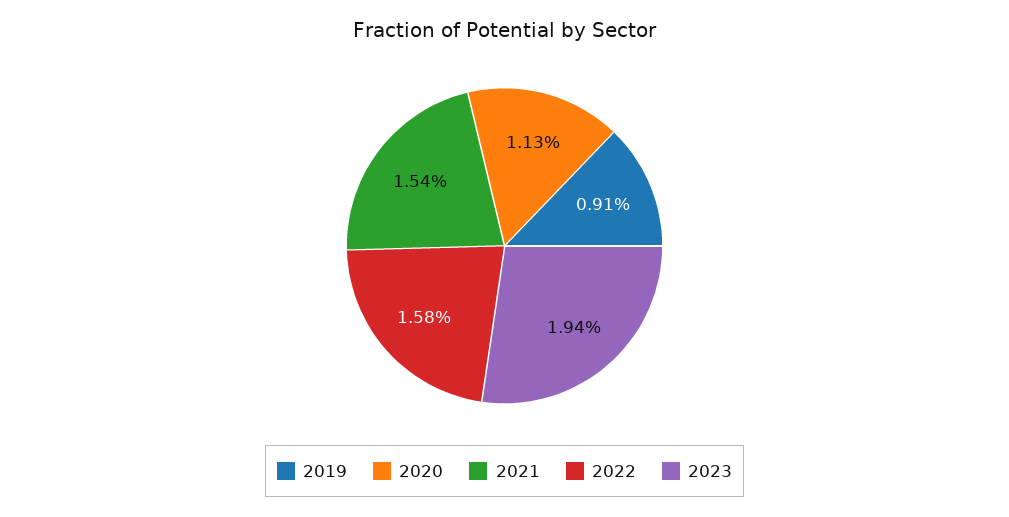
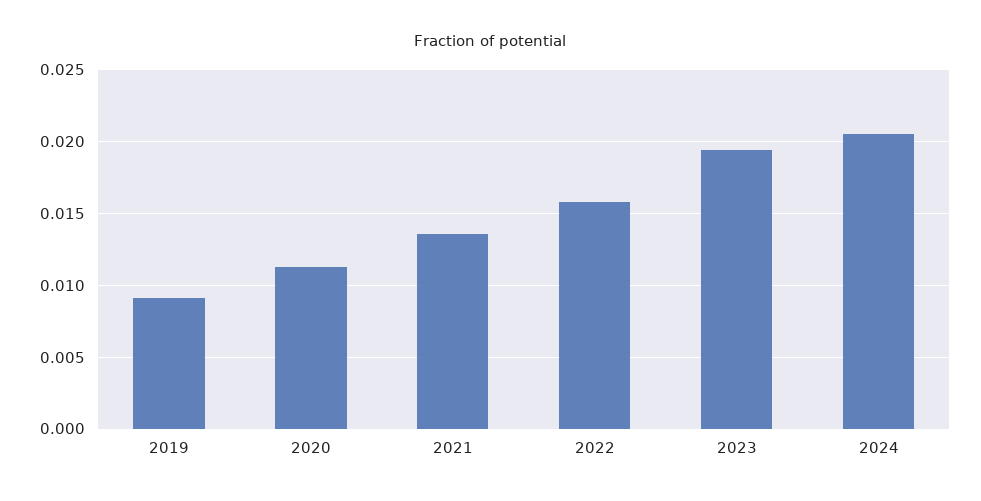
2021: 0.0154 -> 0.0135
2024: none -> 0.0205

